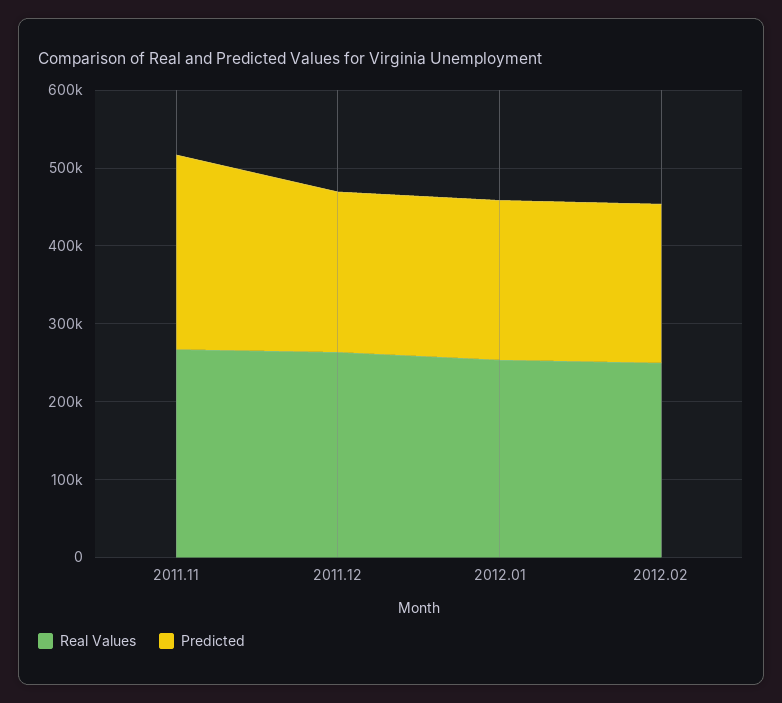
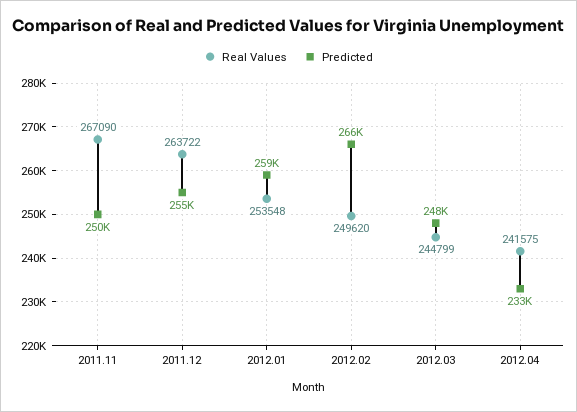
Predicted, 2011.12: 200000 -> 255000
Predicted, 2012.01: 200000 -> 259000
Predicted, 2012.02: 200000 -> 266000
Real Values, 2012.03: none -> 244799
Predicted, 2012.03: none -> 248000
Real Values, 2012.04: none -> 241575
Predicted, 2012.04: none -> 233000

